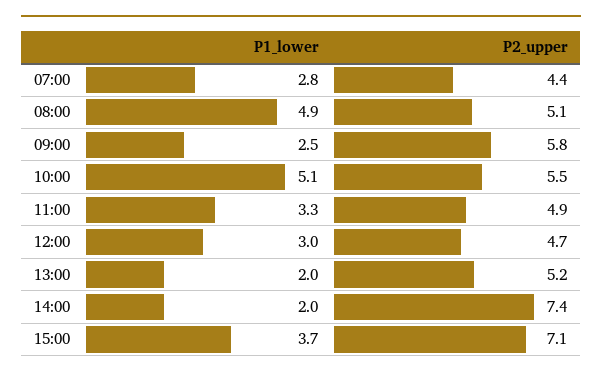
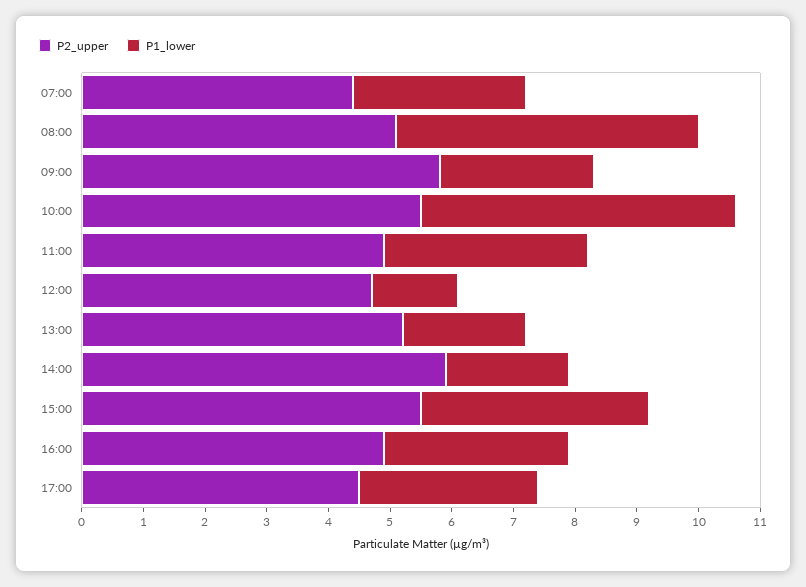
P1_lower, 12:00: 3 -> 1.5
P2_upper, 14:00: 7.4 -> 6
P2_upper, 15:00: 7.1 -> 5.5
P2_upper, 16:00: none -> 5
P1_lower, 16:00: none -> 3
P2_upper, 17:00: none -> 4.5
P1_lower, 17:00: none -> 3

